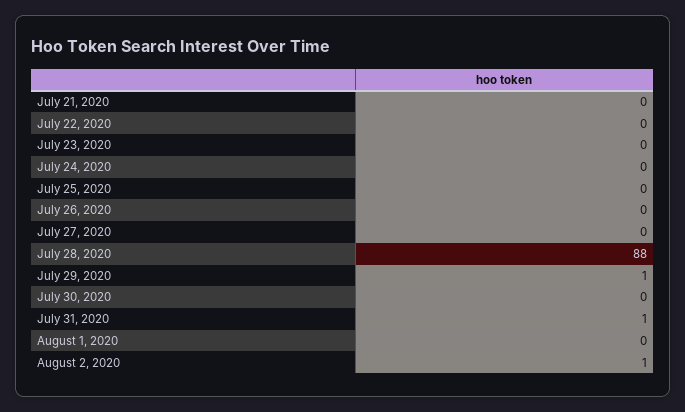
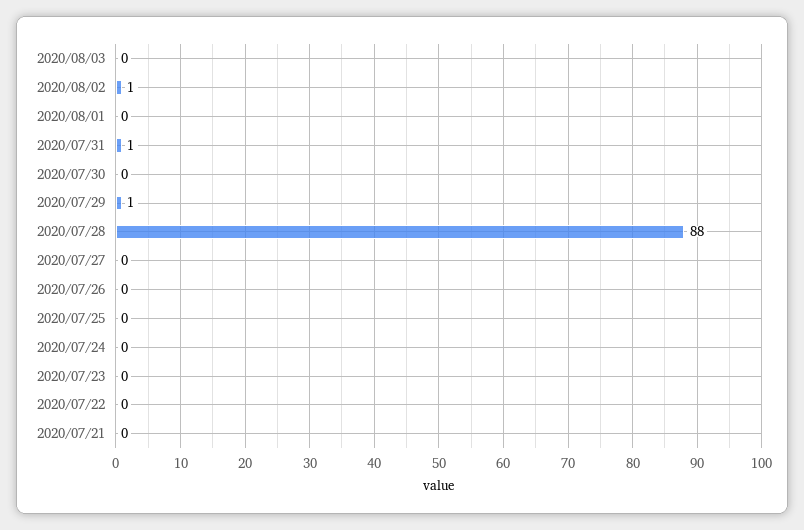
2020/08/03: none -> 0

